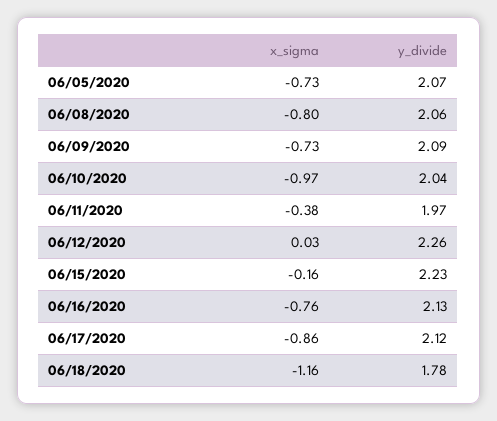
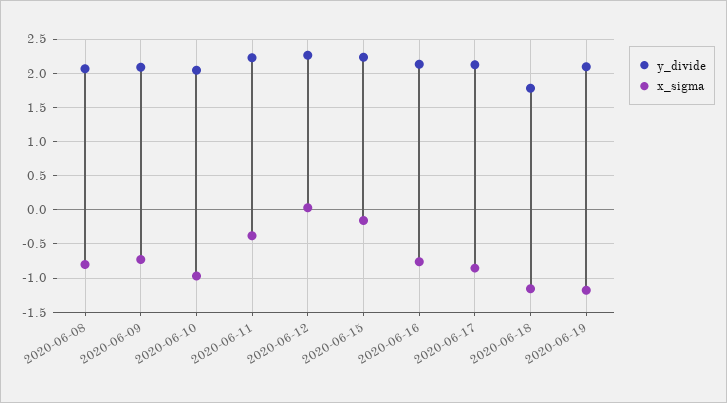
x_sigma, 06/05/2020: -0.73 -> none
y_divide, 06/05/2020: 2.07 -> none
y_divide, 06/11/2020: 1.97 -> 2.2
y_divide, 2020-06-19: none -> 2.1
x_sigma, 2020-06-19: none -> -1.2

